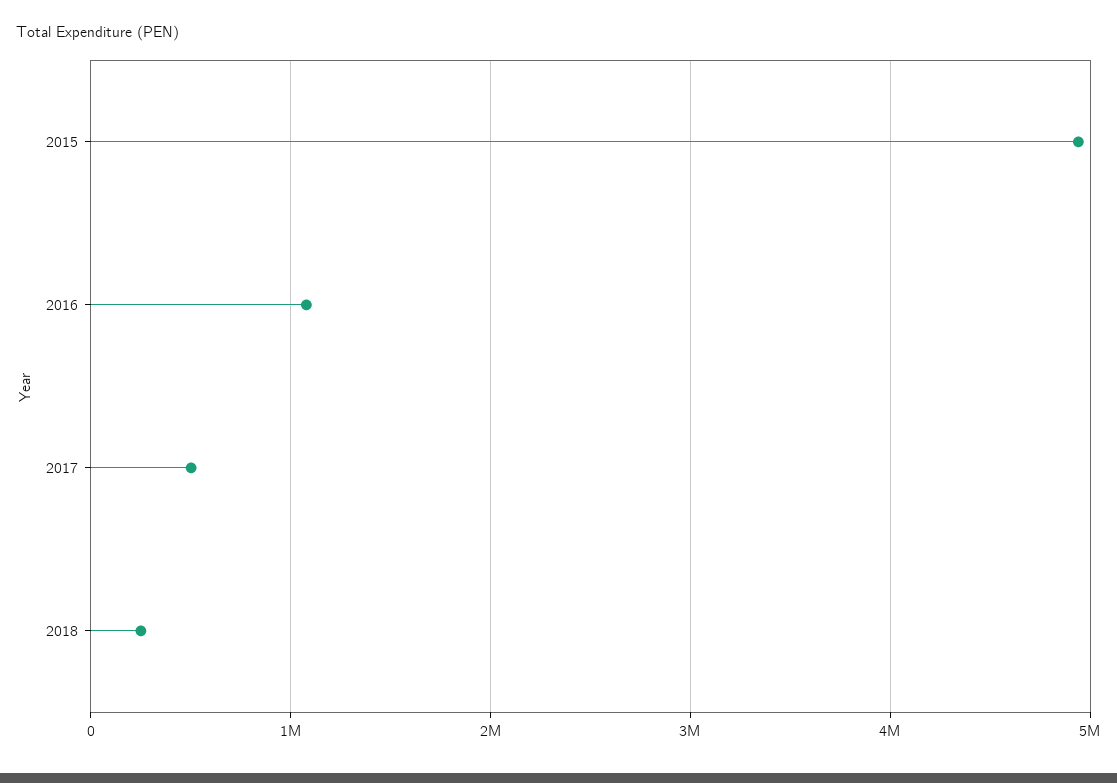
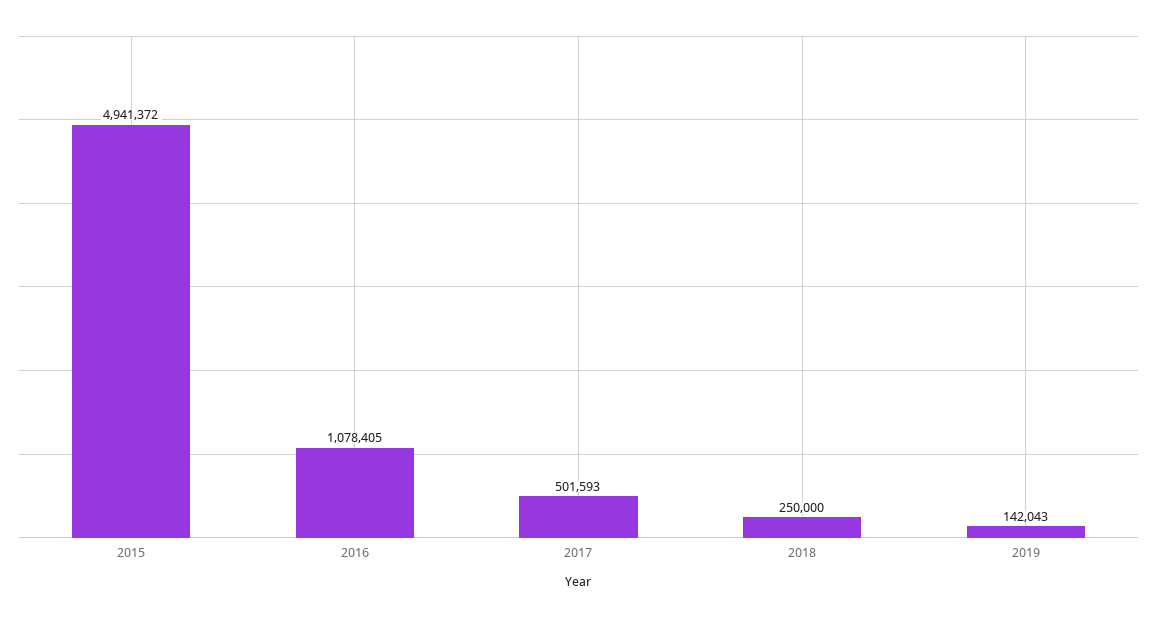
2019: none -> 142043

